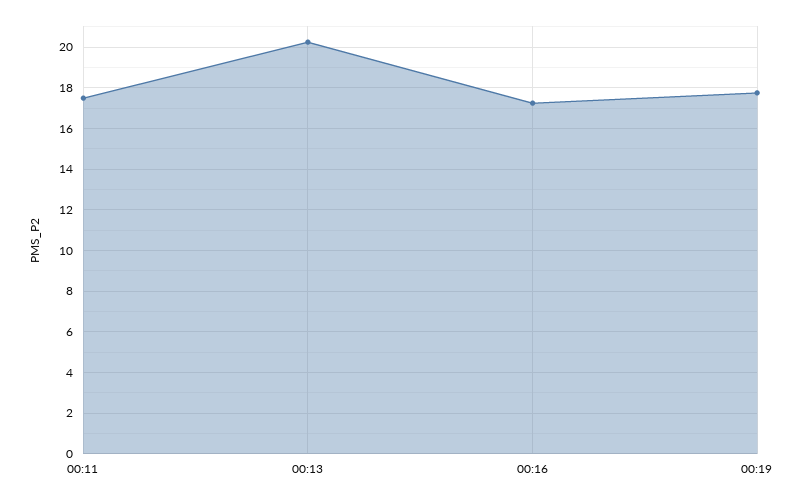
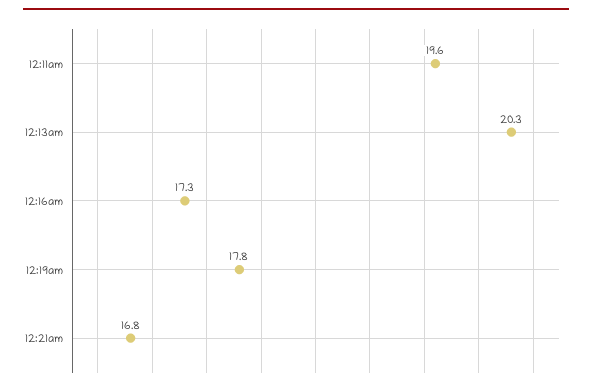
00:11: 17.5 -> 19.6
12:21am: none -> 16.8

